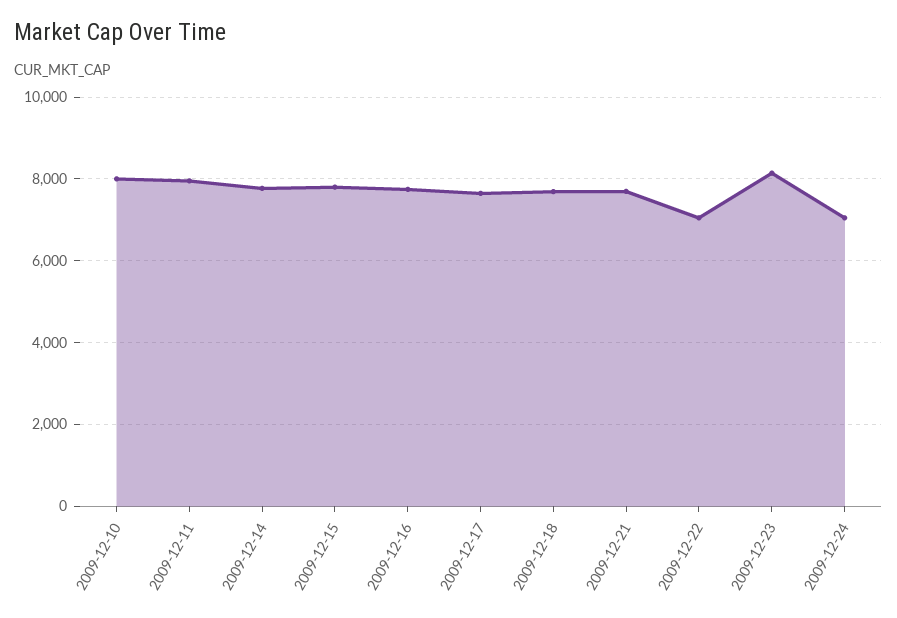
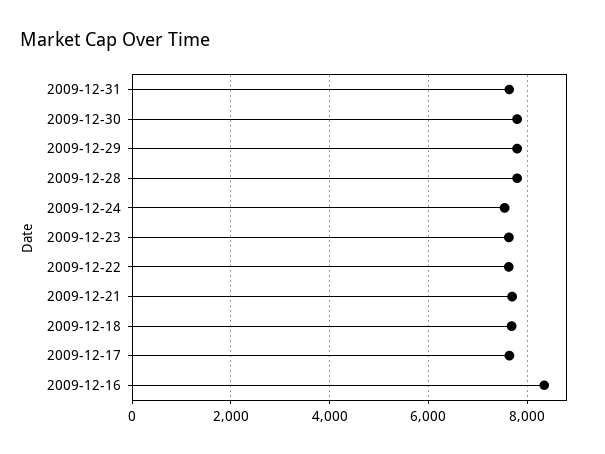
2009-12-10: 8000 -> none
2009-12-11: 8000 -> none
2009-12-14: 7800 -> none
2009-12-15: 7800 -> none
2009-12-16: 7800 -> 8400
2009-12-22: 7000 -> 7600
2009-12-23: 8200 -> 7600
2009-12-24: 7000 -> 7600
2009-12-31: none -> 7600
2009-12-30: none -> 7800
2009-12-29: none -> 7800
2009-12-28: none -> 7800

